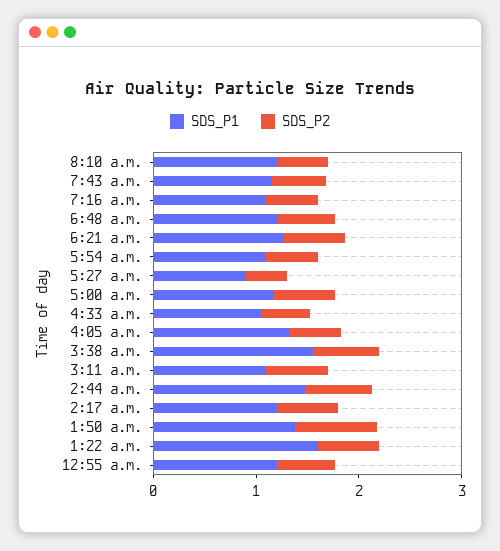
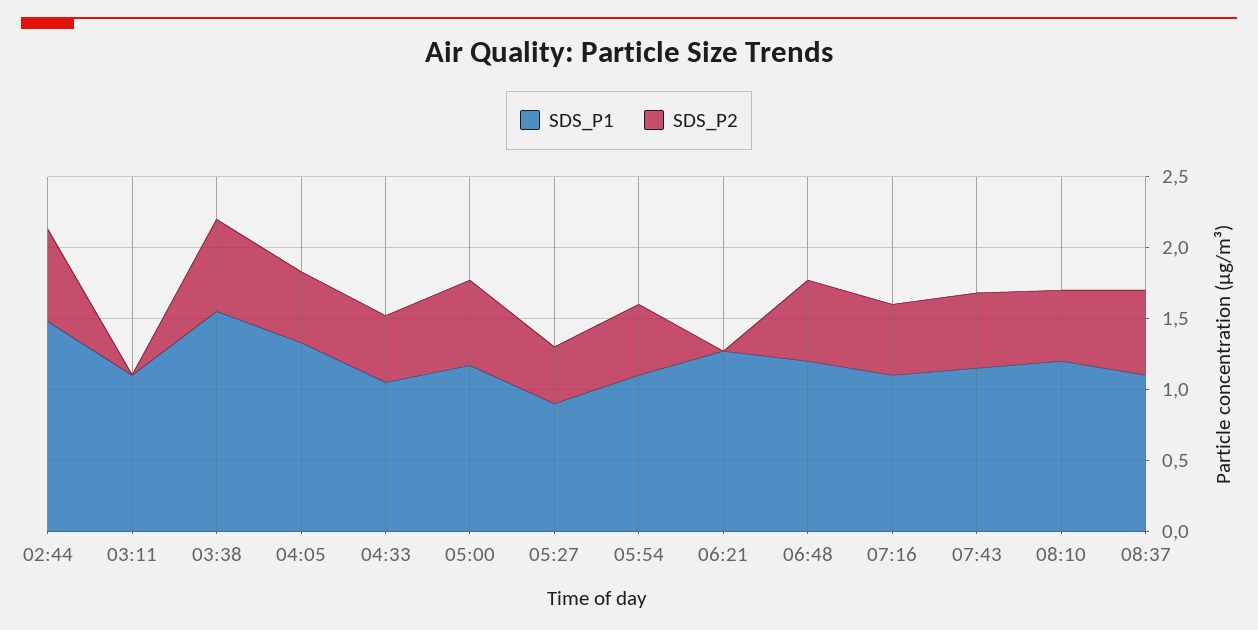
SDS_P2, 6:21 a.m.: 0.6 -> 0
SDS_P2, 3:11 a.m.: 0.6 -> 0
SDS_P1, 2:17 a.m.: 1.2 -> none
SDS_P2, 2:17 a.m.: 0.6 -> none
SDS_P1, 1:50 a.m.: 1.4 -> none
SDS_P2, 1:50 a.m.: 0.8 -> none
SDS_P1, 1:22 a.m.: 1.6 -> none
SDS_P2, 1:22 a.m.: 0.6 -> none
SDS_P1, 12:55 a.m.: 1.2 -> none
SDS_P2, 12:55 a.m.: 0.6 -> none
SDS_P1, 08:37: none -> 1.1
SDS_P2, 08:37: none -> 0.6

